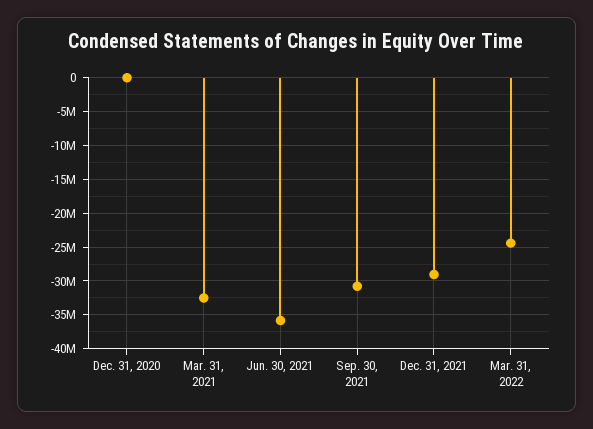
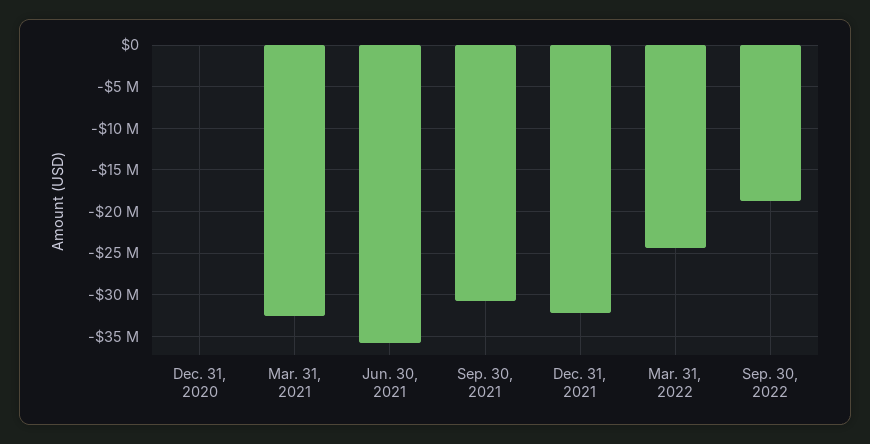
Dec. 31, 2021: -29000000 -> -32000000
Sep. 30, 2022: none -> -19000000

